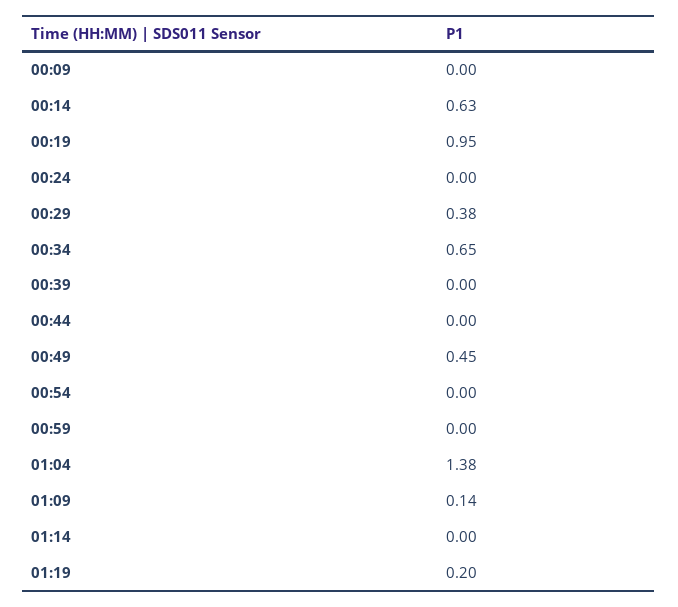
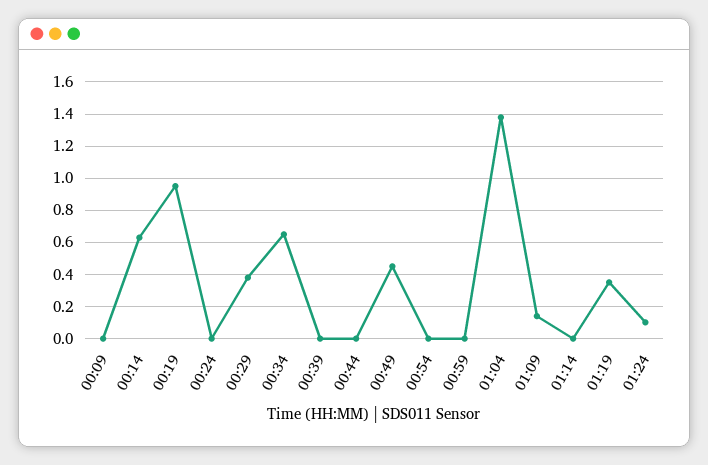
01:19: 0.2 -> 0.35
01:24: none -> 0.1

